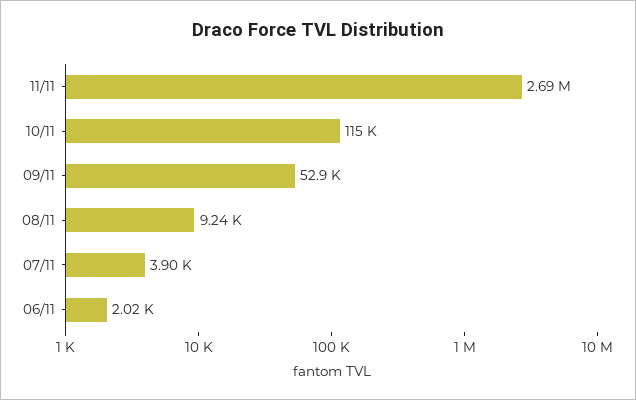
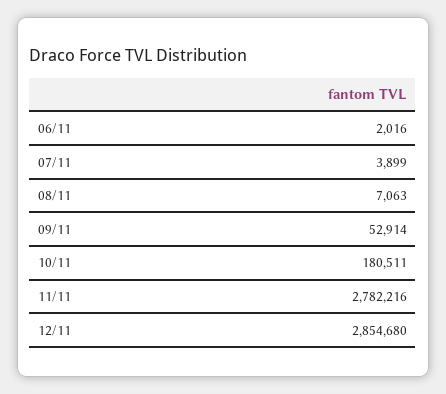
11/11: 2690000 -> 2782216
10/11: 115000 -> 180511
08/11: 9240 -> 7063
12/11: none -> 2854680

